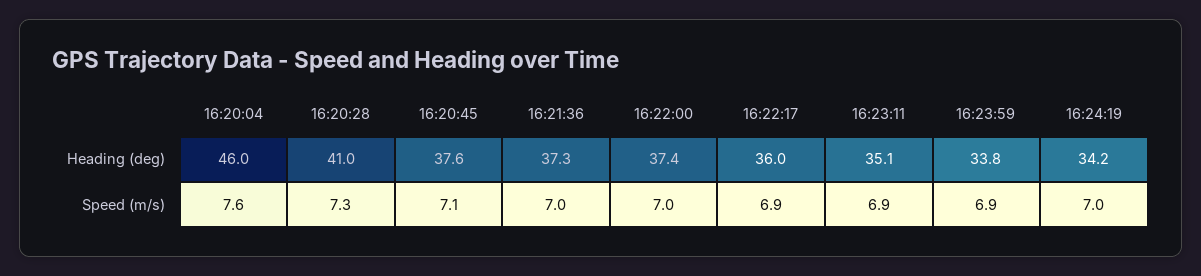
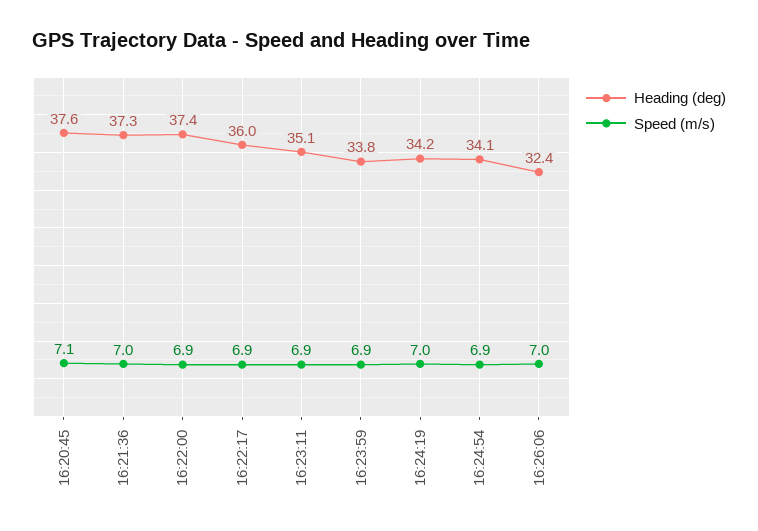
Heading (deg), 16:20:04: 46 -> none
Heading (deg), 16:20:28: 41 -> none
Speed (m/s), 16:20:04: 7.6 -> none
Speed (m/s), 16:20:28: 7.3 -> none
Speed (m/s), 16:22:00: 7 -> 6.9
Heading (deg), 16:24:54: none -> 34.1
Speed (m/s), 16:24:54: none -> 6.9
Heading (deg), 16:26:06: none -> 32.4
Speed (m/s), 16:26:06: none -> 7

